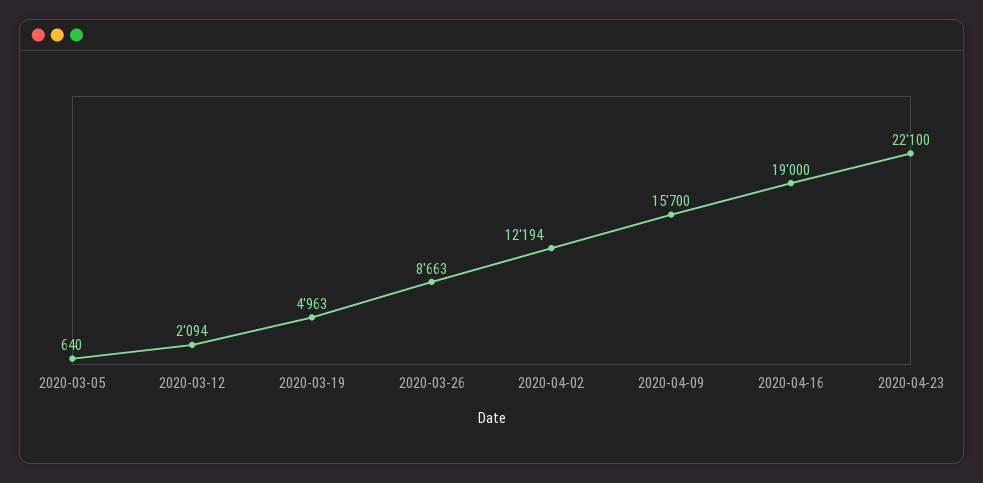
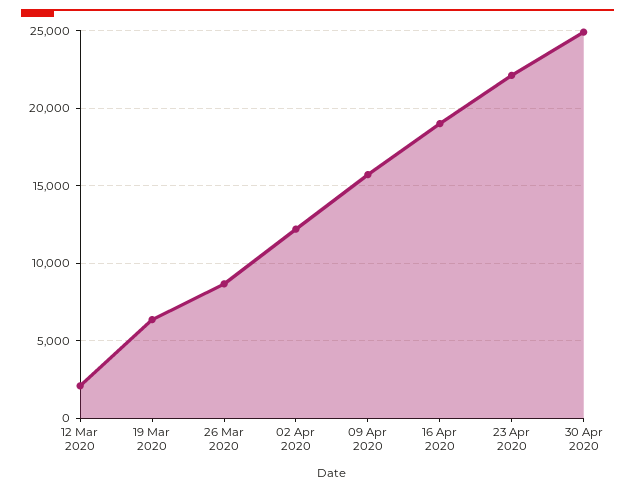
2020-03-05: 640 -> none
2020-03-19: 4963 -> 6500
30 Apr 2020: none -> 25000

